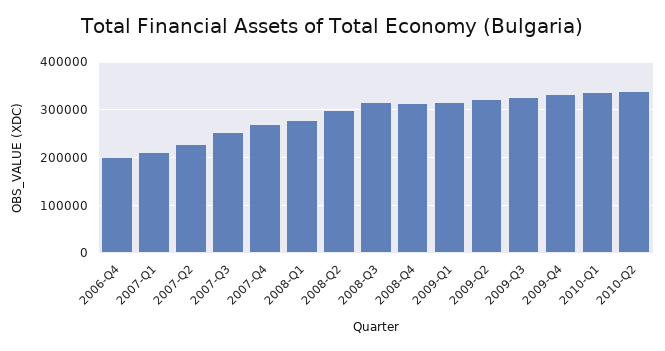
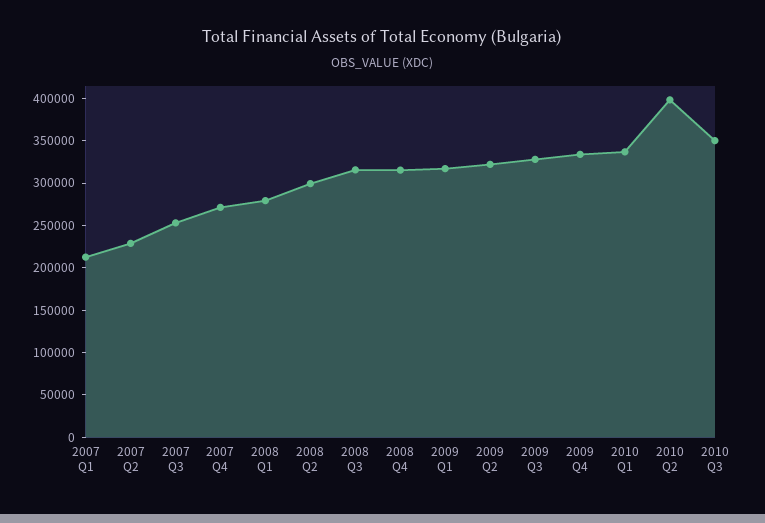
2006-Q4: 200000 -> none
2010-Q2: 340000 -> 400000
2010 Q3: none -> 350000

